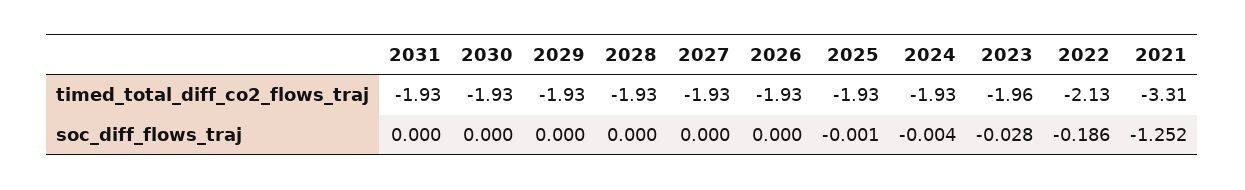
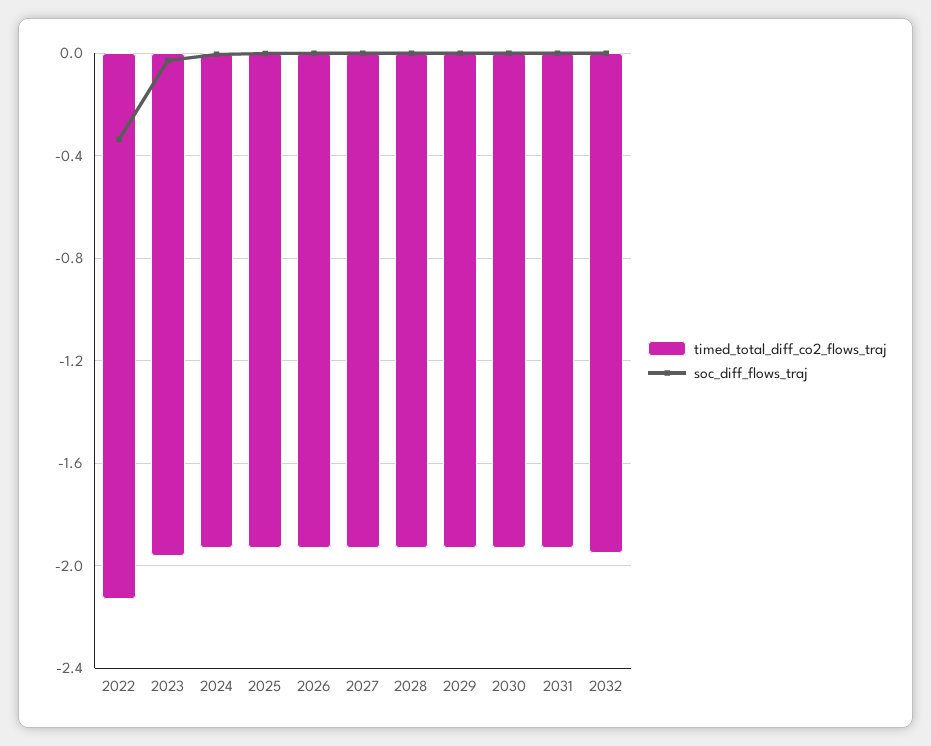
timed_total_diff_co2_flows_traj, 2021: -3.31 -> none
soc_diff_flows_traj, 2022: -0.186 -> -0.35
soc_diff_flows_traj, 2021: -1.252 -> none
timed_total_diff_co2_flows_traj, 2032: none -> -1.95
soc_diff_flows_traj, 2032: none -> 0

